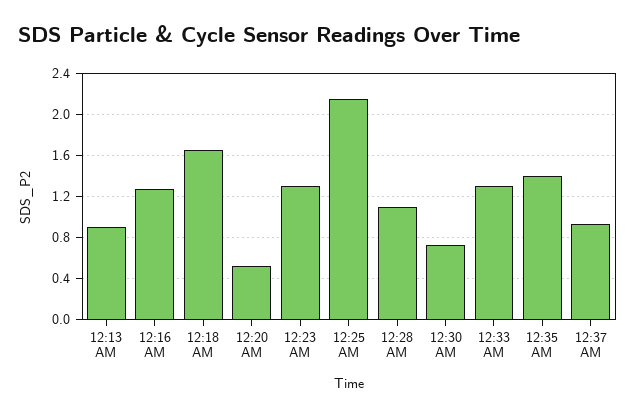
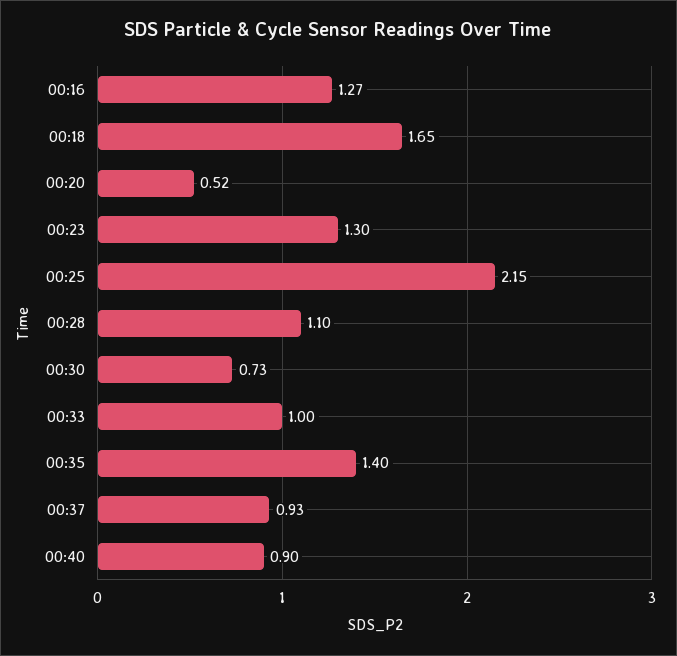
12:13 AM: 0.9 -> none
12:33 AM: 1.3 -> 1
00:40: none -> 0.9

